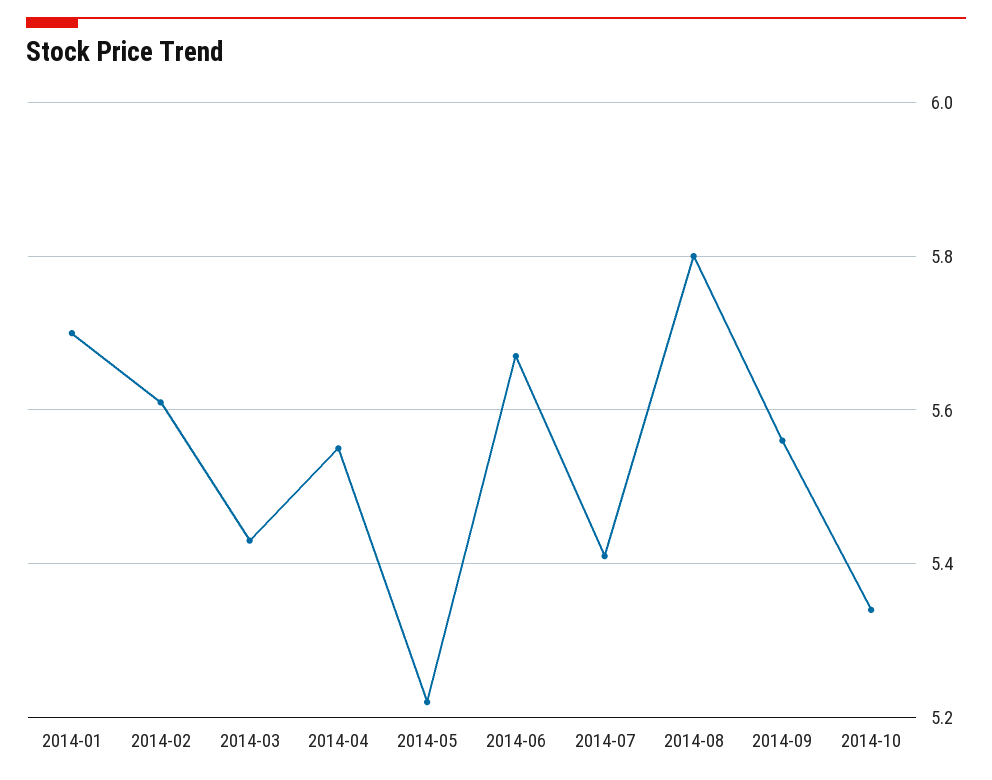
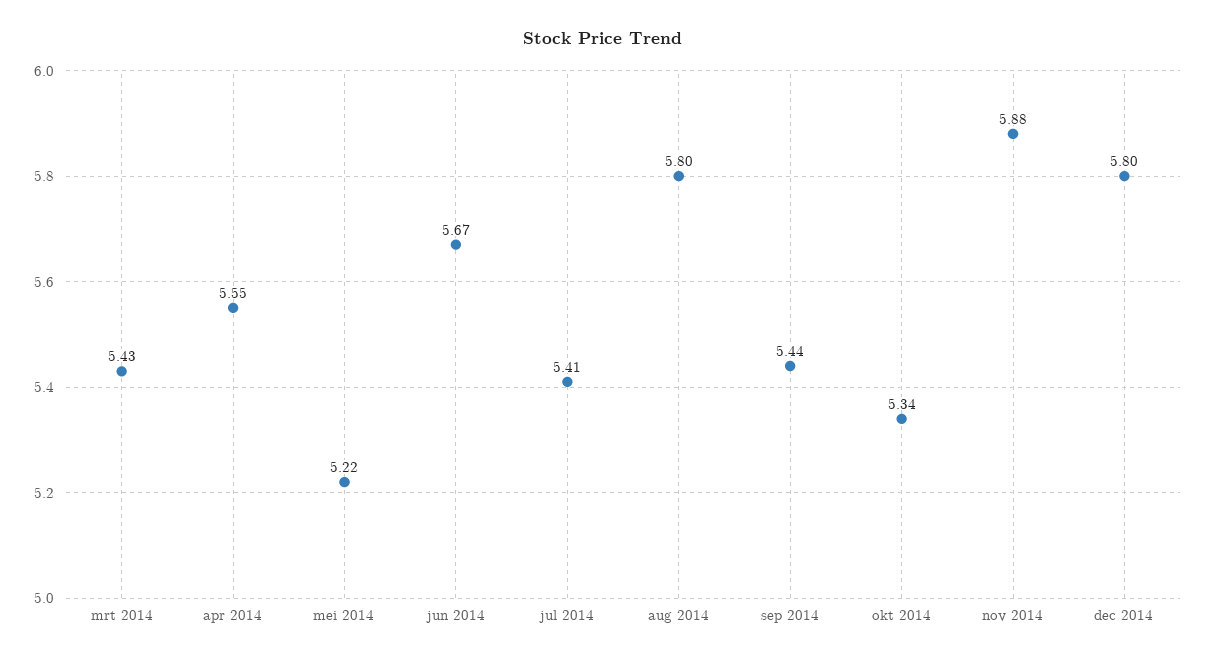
2014-01: 5.7 -> none
2014-02: 5.6 -> none
2014-09: 5.55 -> 5.44
nov 2014: none -> 5.88
dec 2014: none -> 5.8

